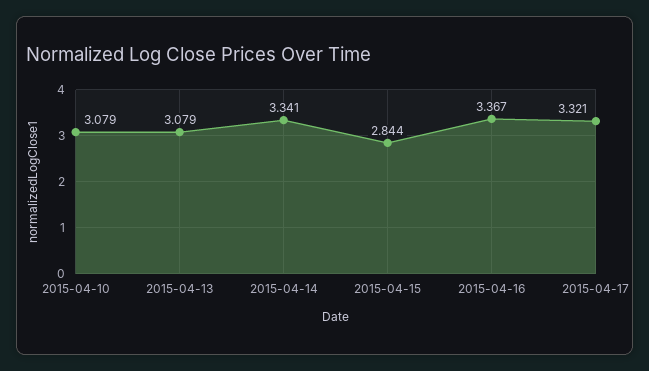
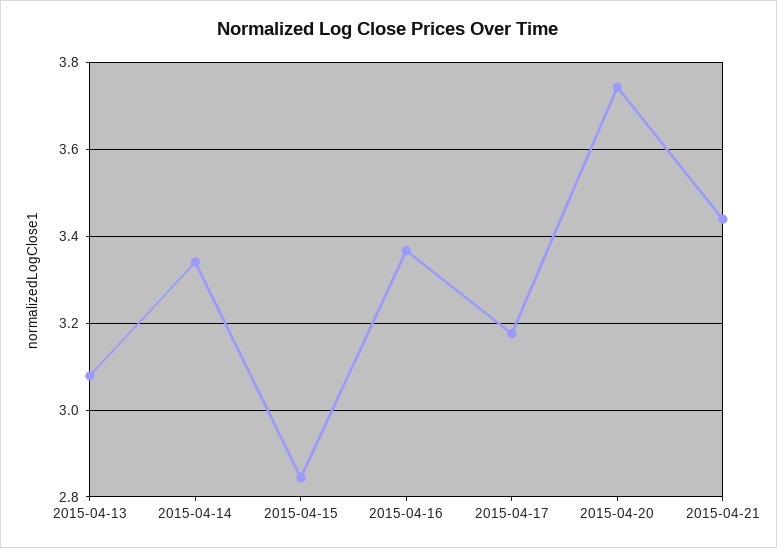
2015-04-10: 3.079 -> none
2015-04-17: 3.321 -> 3.18
2015-04-20: none -> 3.74
2015-04-21: none -> 3.44

